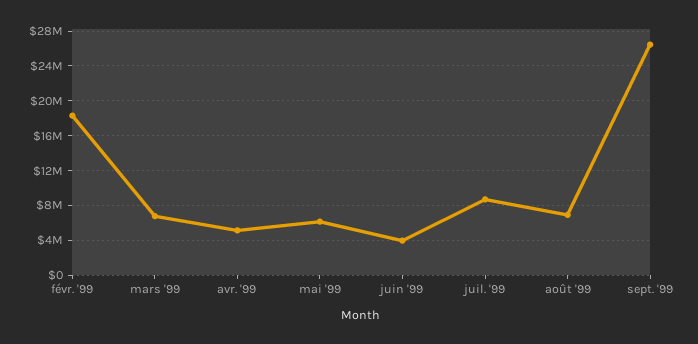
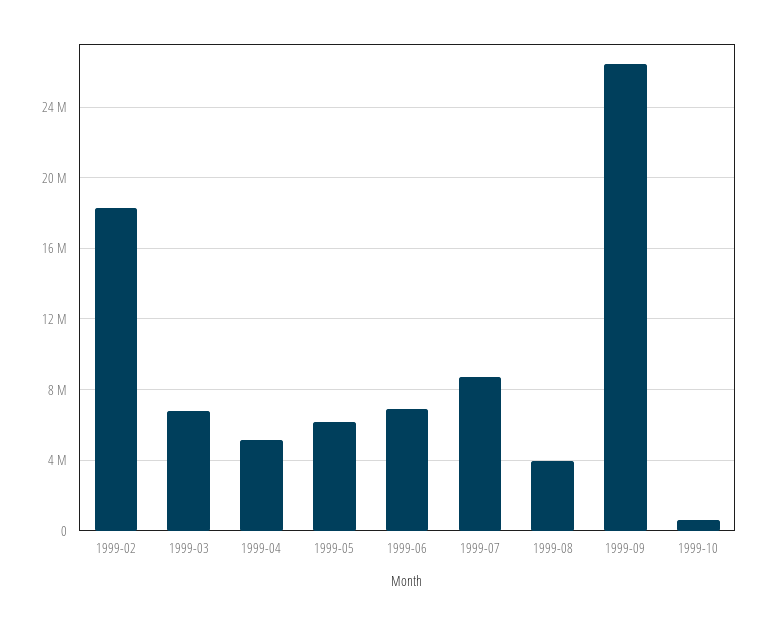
juin '99: 4000000 -> 7000000
août '99: 7000000 -> 4000000
1999-10: none -> 500000

